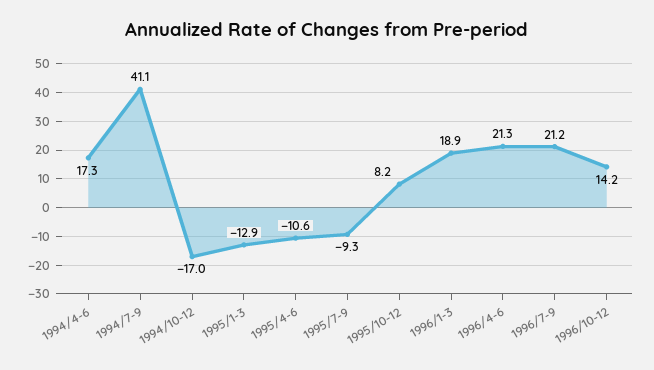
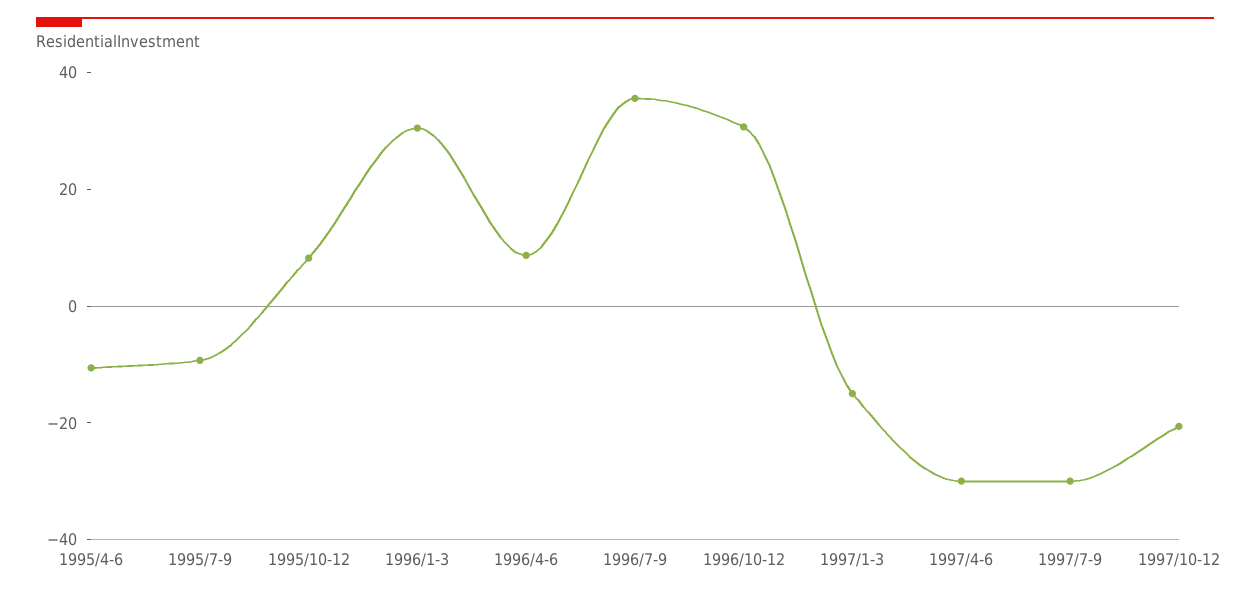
1994/4-6: 17.3 -> none
1994/7-9: 41.1 -> none
1994/10-12: -17 -> none
1995/1-3: -12.9 -> none
1996/1-3: 18.9 -> 30
1996/4-6: 21.3 -> 10
1996/7-9: 21.2 -> 35
1996/10-12: 14.2 -> 30
1997/1-3: none -> -15
1997/4-6: none -> -30
1997/7-9: none -> -30
1997/10-12: none -> -20

